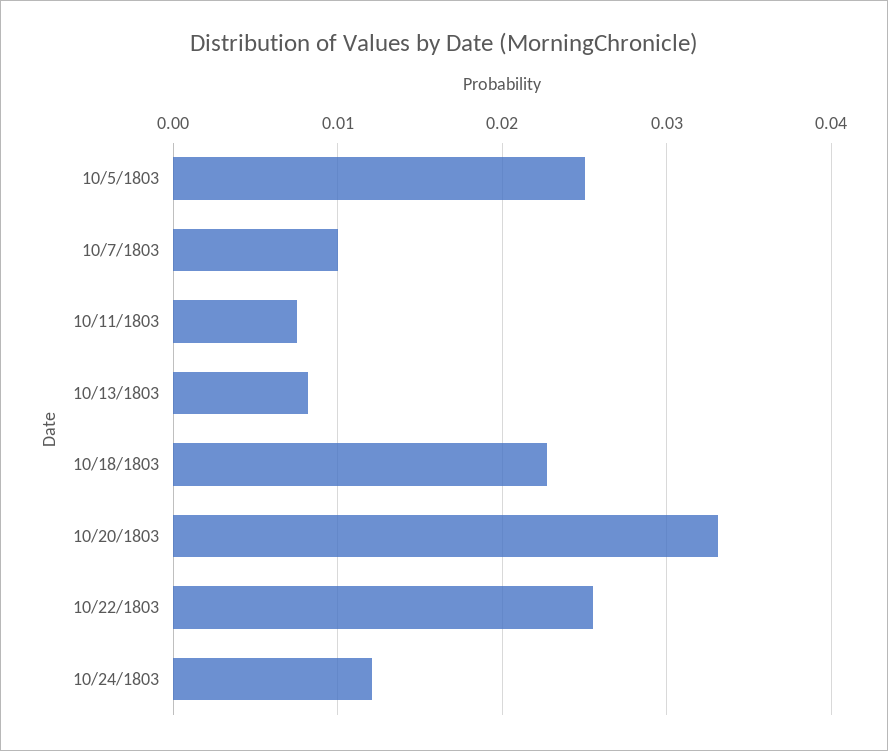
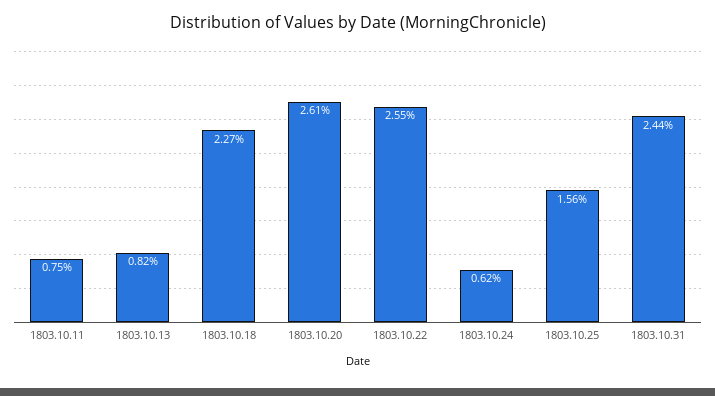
10/5/1803: 0.025 -> none
10/7/1803: 0.01 -> none
10/20/1803: 0.033 -> 0.0261
10/24/1803: 0.012 -> 0.0062
1803.10.25: none -> 0.0156
1803.10.31: none -> 0.0244

